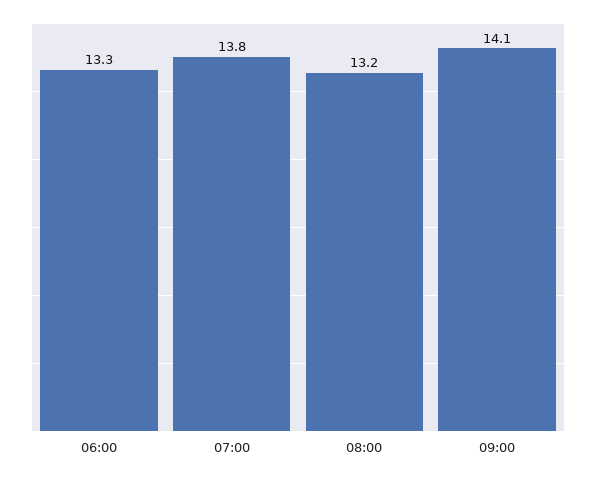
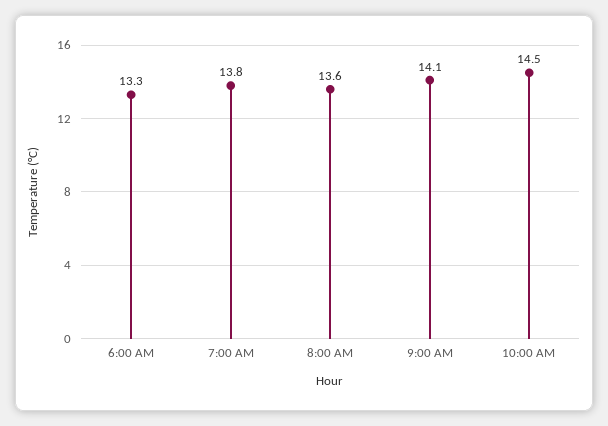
08:00: 13.2 -> 13.6
10:00 AM: none -> 14.5

